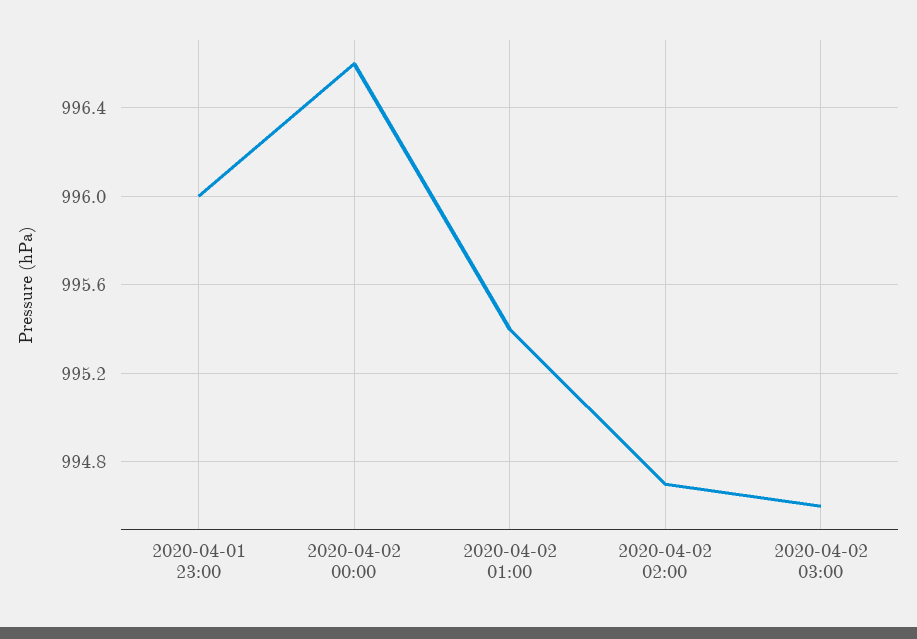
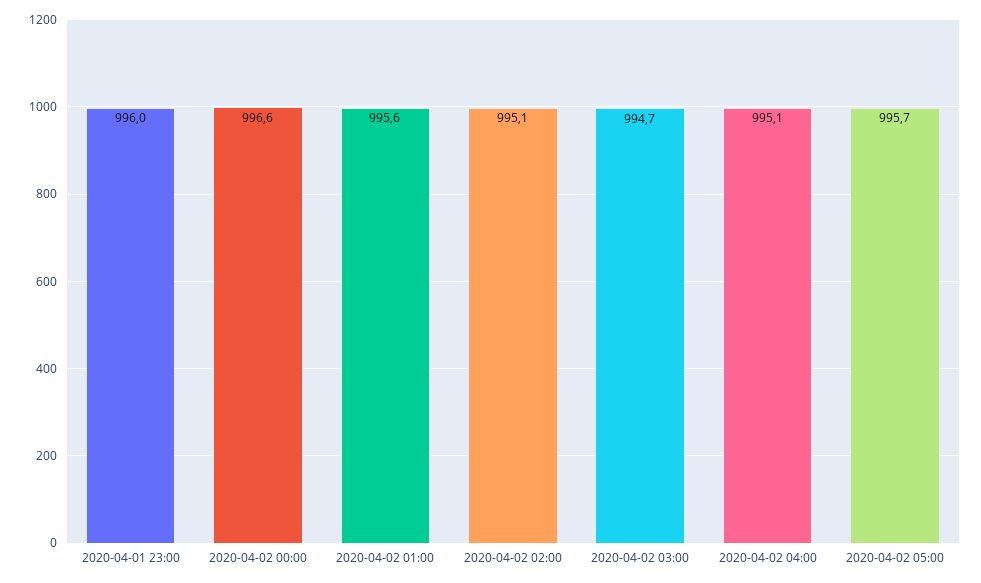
2020-04-02 01:00: 995.4 -> 995.6
2020-04-02 02:00: 994.7 -> 995.1
2020-04-02 03:00: 994.6 -> 994.7
2020-04-02 04:00: none -> 995.1
2020-04-02 05:00: none -> 995.7

